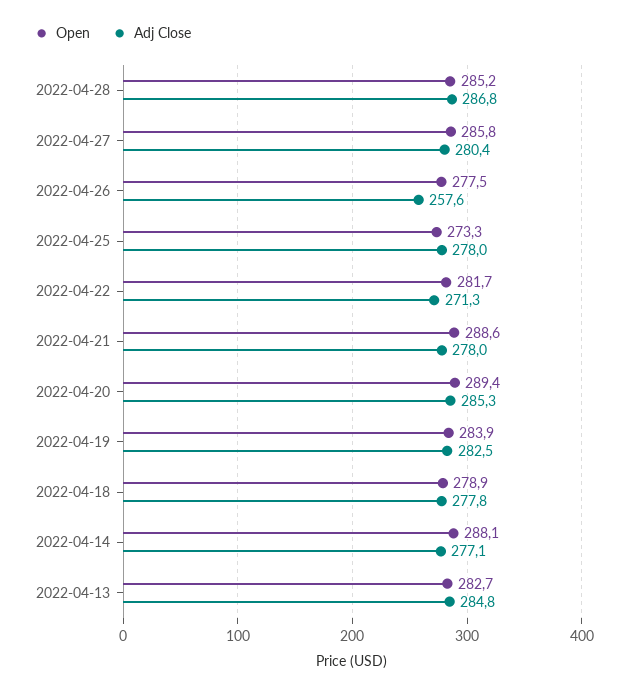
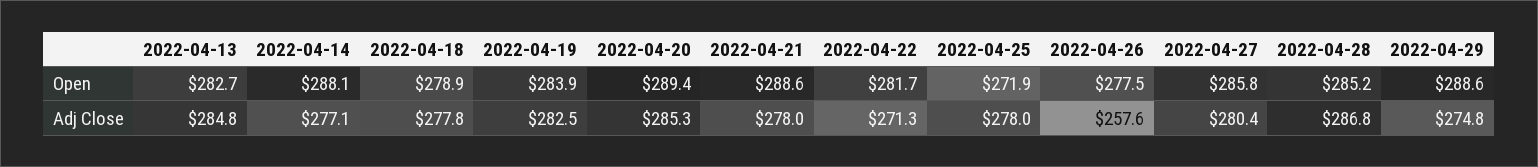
Open, 2022-04-25: 273.3 -> 271.9
Open, 2022-04-29: none -> 288.6
Adj Close, 2022-04-29: none -> 274.8

